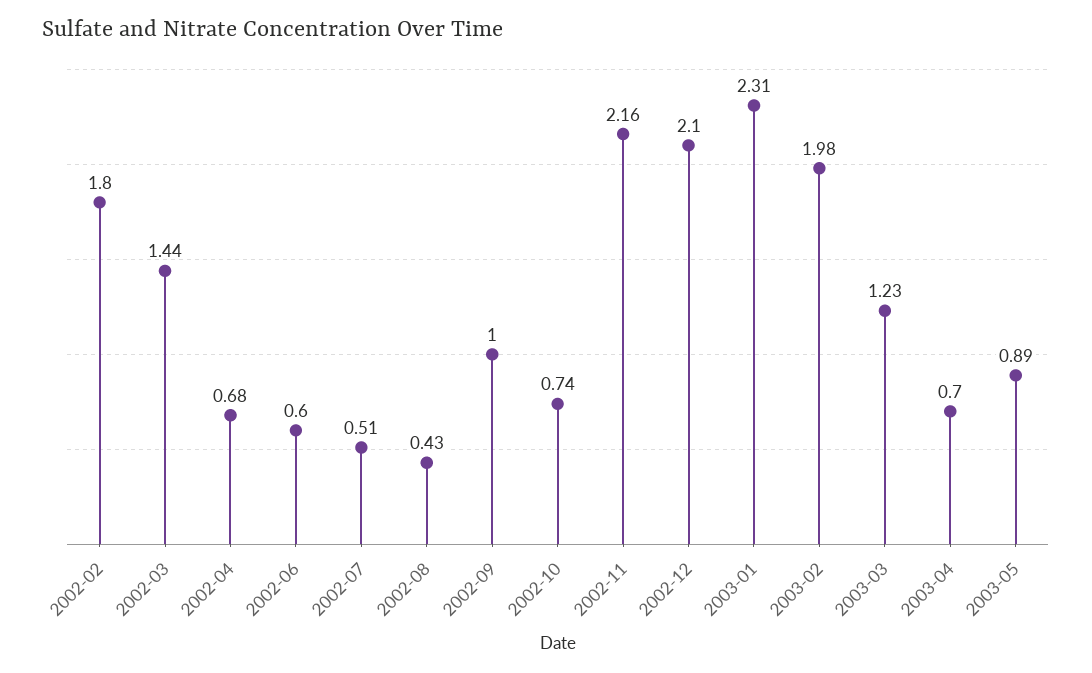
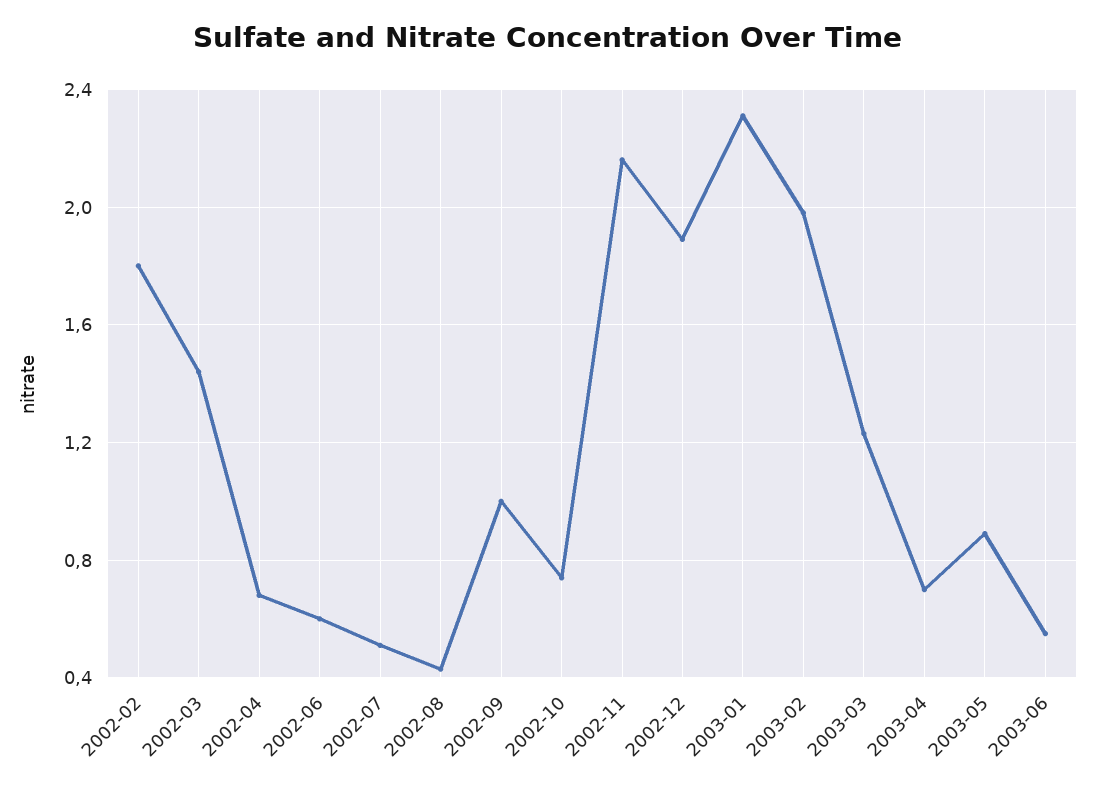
2002-12: 2.1 -> 1.9
2003-06: none -> 0.55

